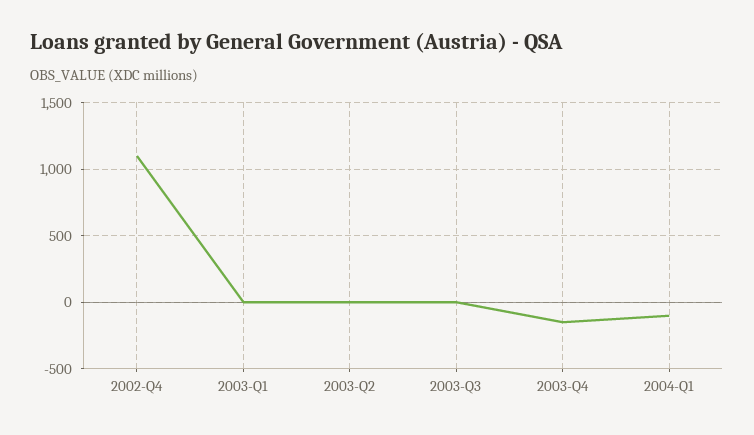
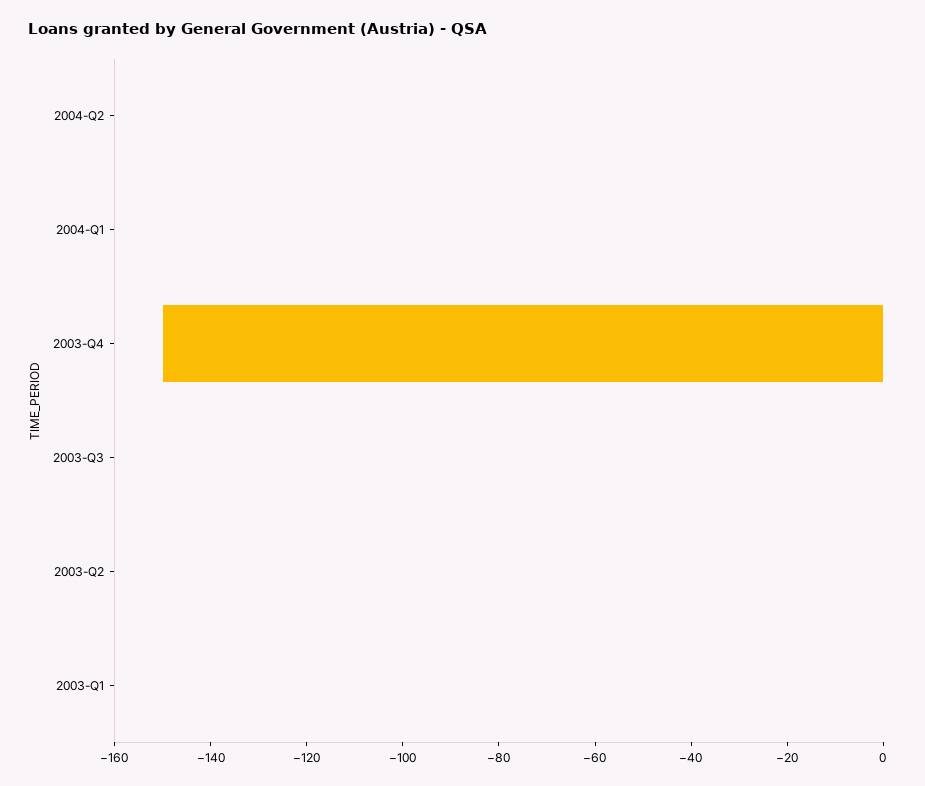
2002-Q4: 1100 -> none
2004-Q1: -100 -> 0
2004-Q2: none -> 0

